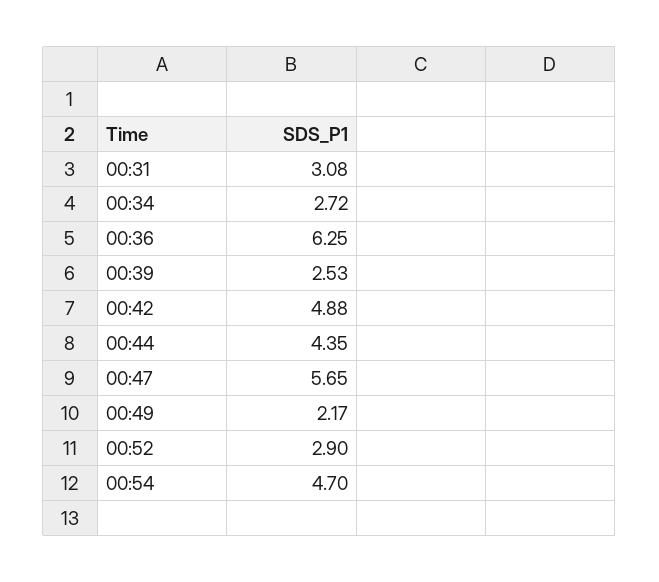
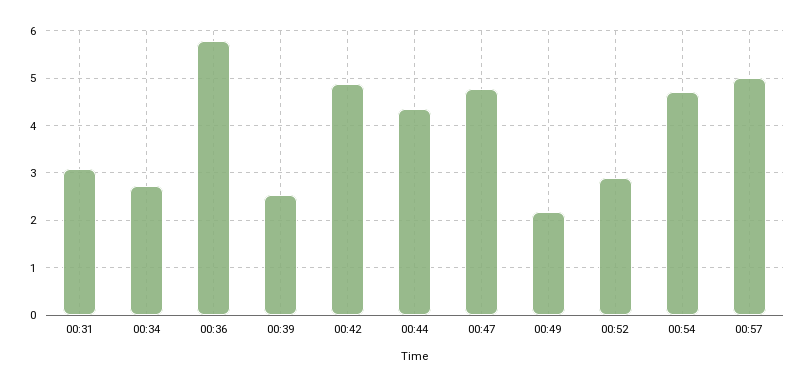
00:36: 6.25 -> 5.8
00:47: 5.65 -> 4.8
00:57: none -> 5

